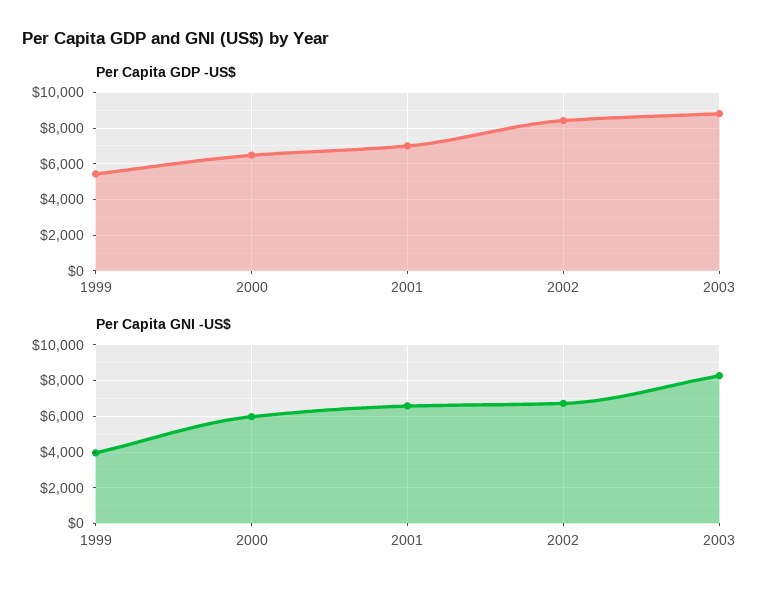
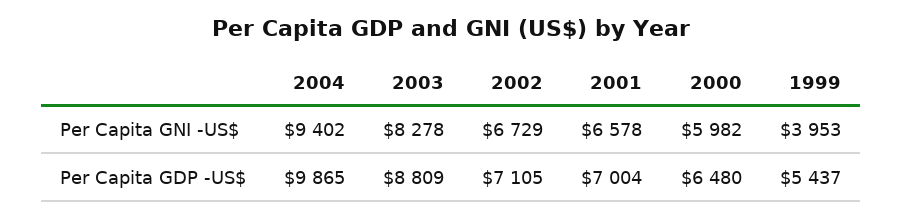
Per Capita GDP -US$, 2002: 8500 -> 7105
Per Capita GNI -US$, 2004: none -> 9402
Per Capita GDP -US$, 2004: none -> 9865

